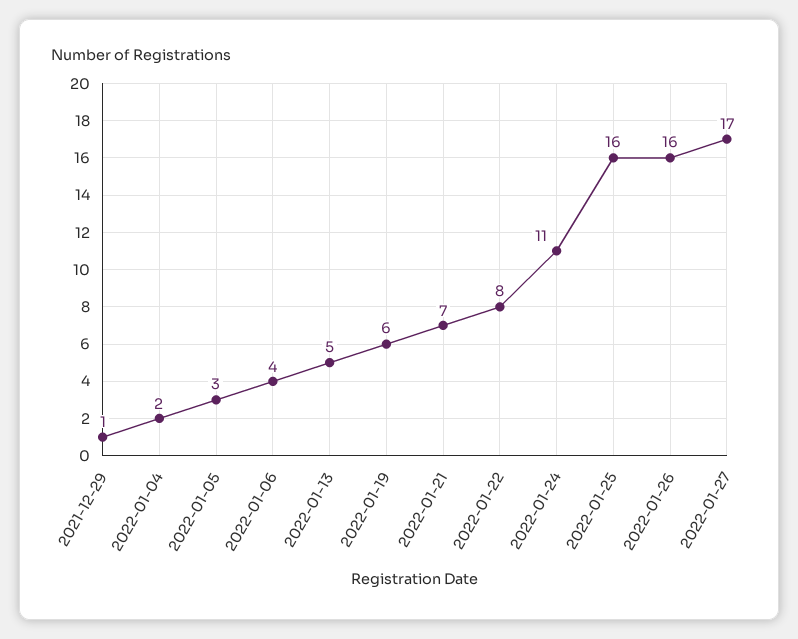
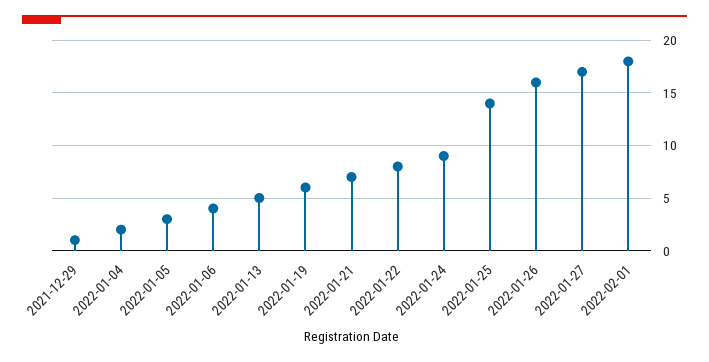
2022-01-24: 11 -> 9
2022-01-25: 16 -> 14
2022-02-01: none -> 18

